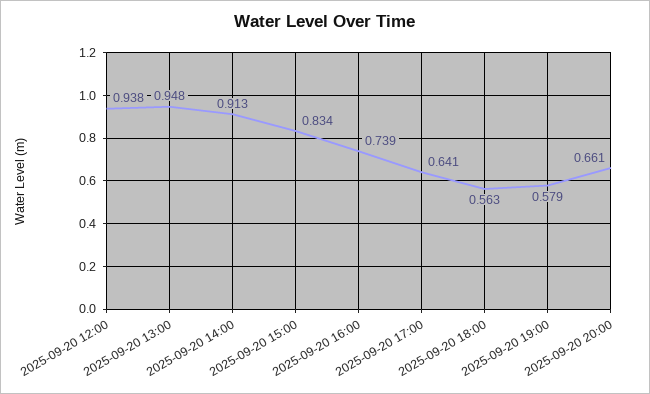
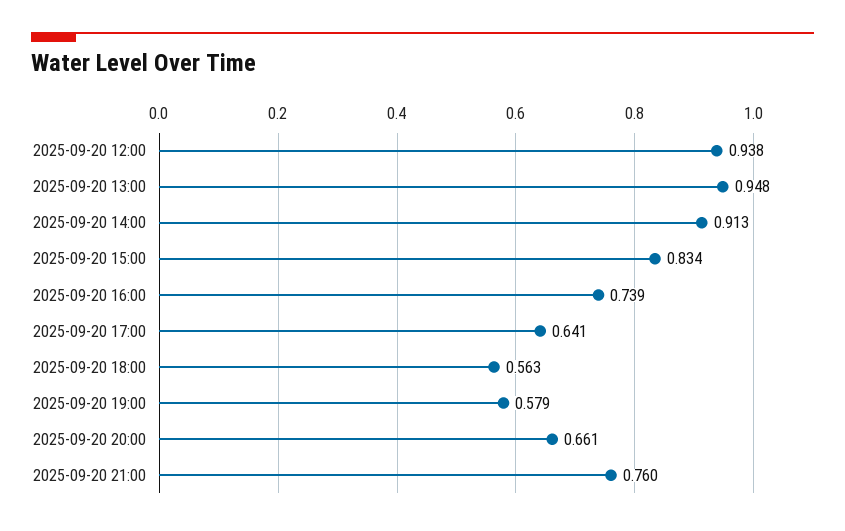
2025-09-20 21:00: none -> 0.76

